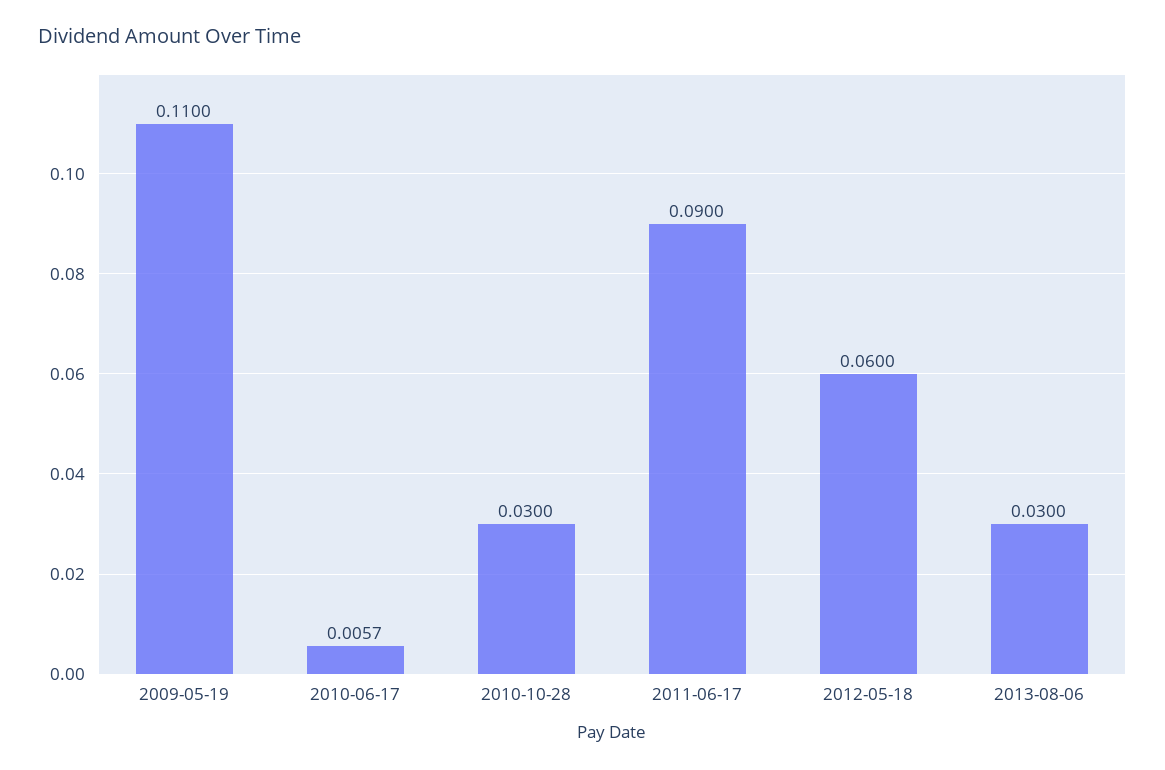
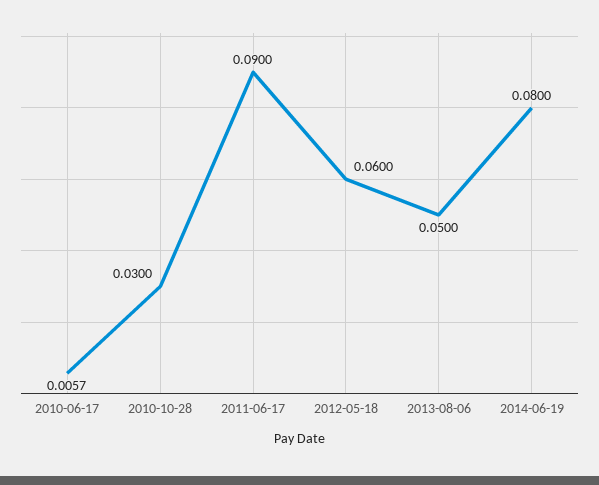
2009-05-19: 0.11 -> none
2013-08-06: 0.03 -> 0.05
2014-06-19: none -> 0.08

